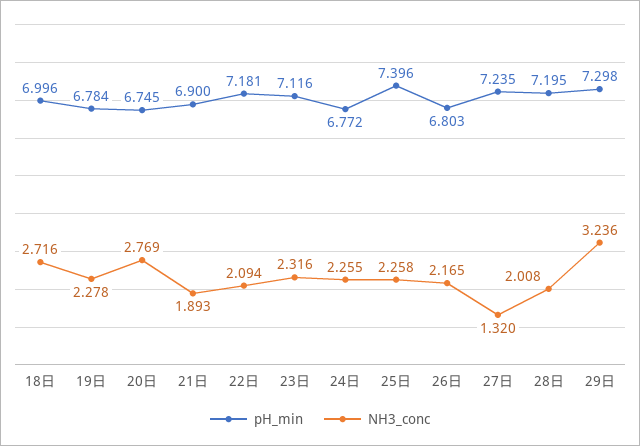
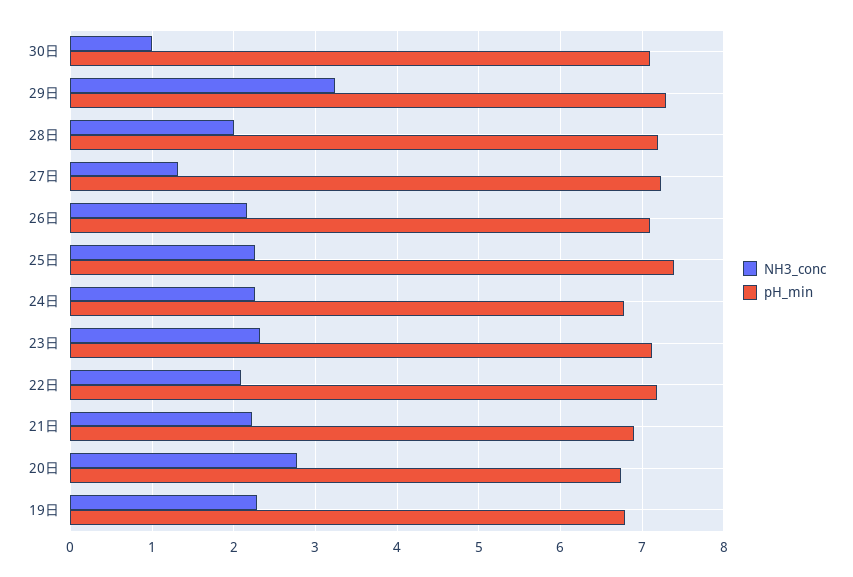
pH_min, 18日: 6.996 -> none
NH3_conc, 18日: 2.716 -> none
NH3_conc, 21日: 1.893 -> 2.2
pH_min, 26日: 6.803 -> 7.1
NH3_conc, 30日: none -> 1
pH_min, 30日: none -> 7.1

